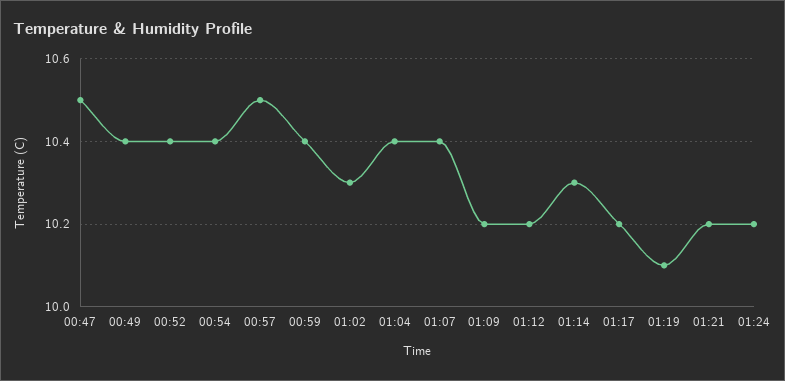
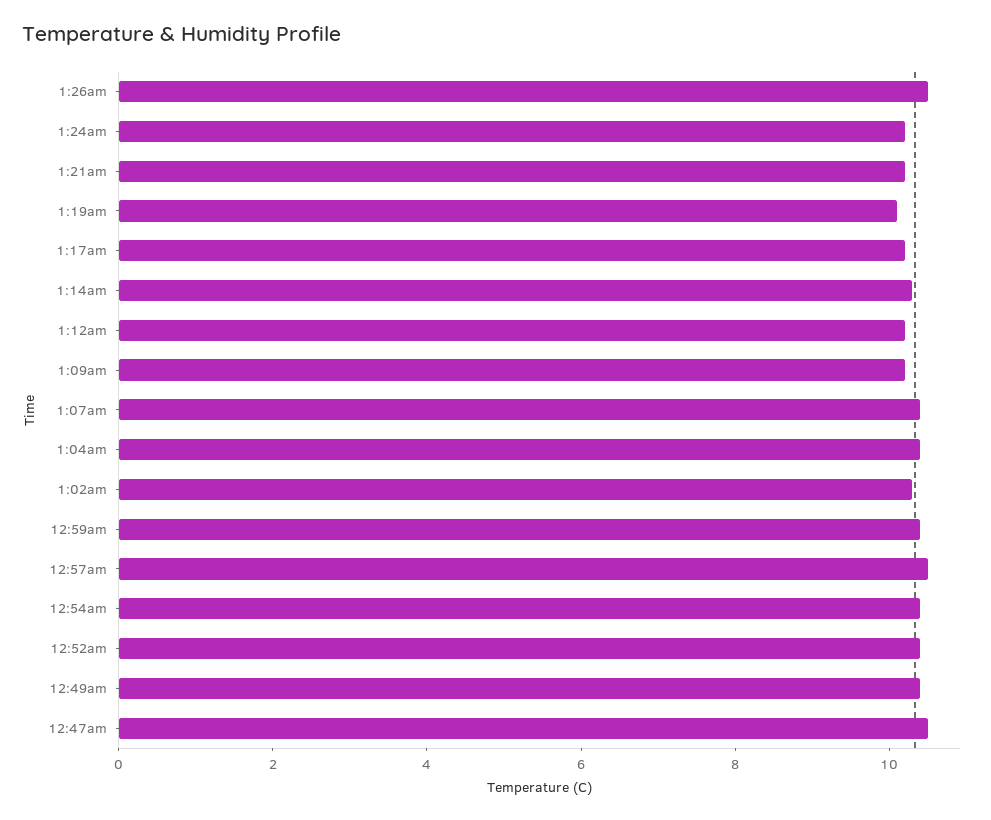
1:26am: none -> 10.5

